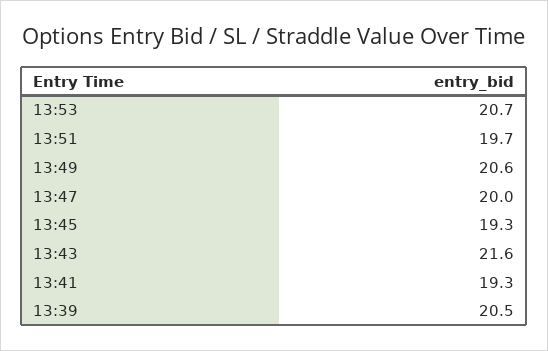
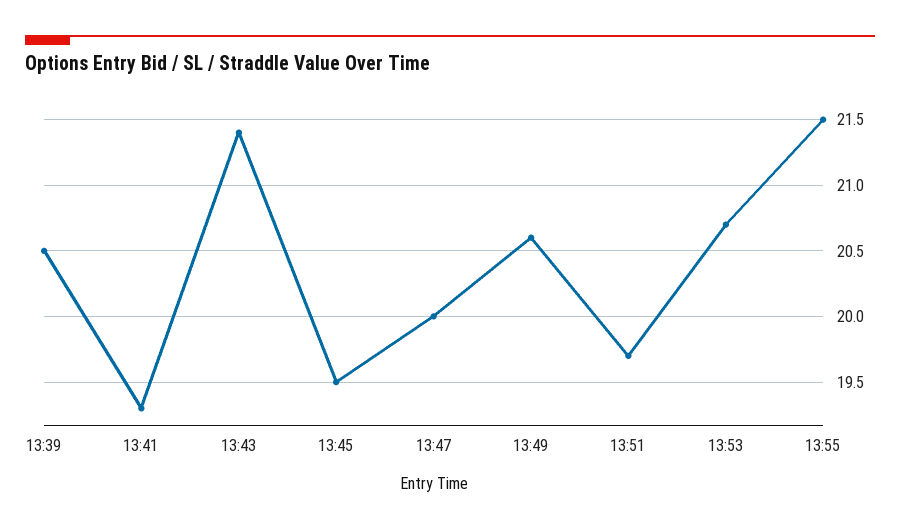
13:45: 19.3 -> 19.5
13:43: 21.6 -> 21.4
13:55: none -> 21.5

